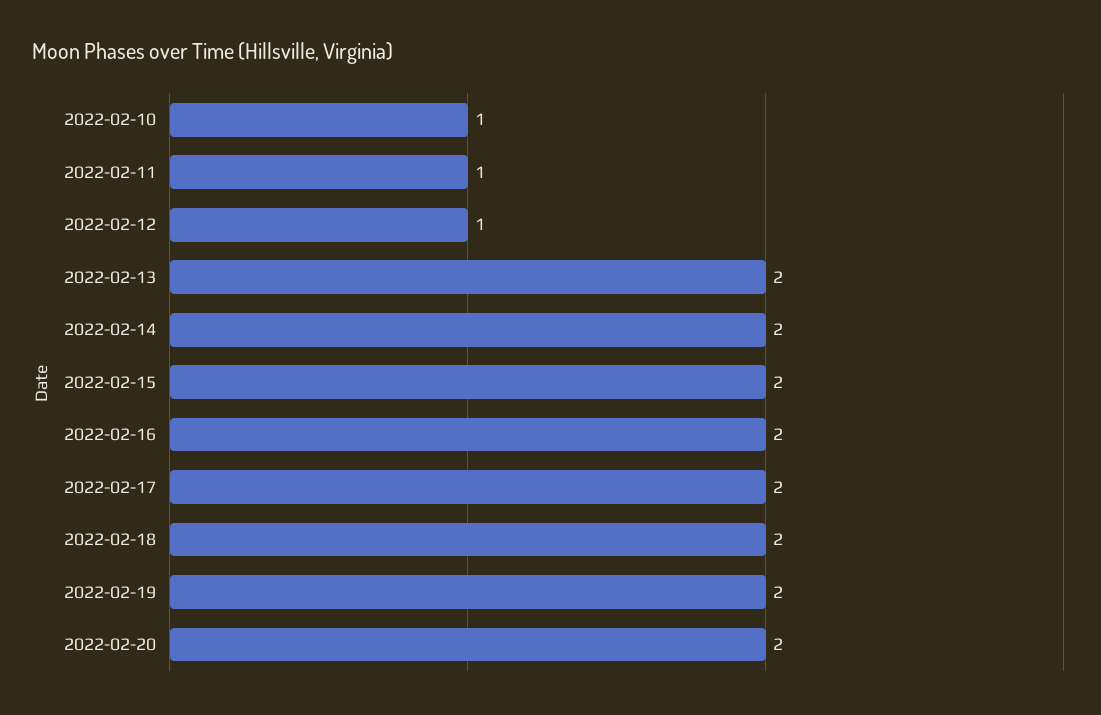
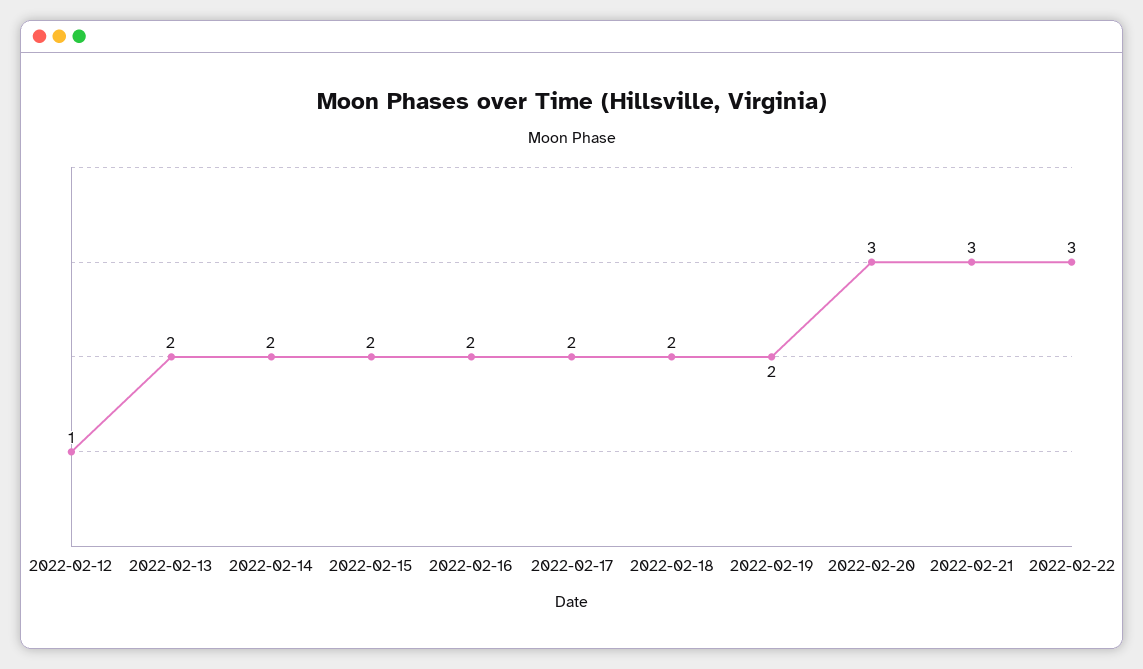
2022-02-10: 1 -> none
2022-02-11: 1 -> none
2022-02-20: 2 -> 3
2022-02-21: none -> 3
2022-02-22: none -> 3

